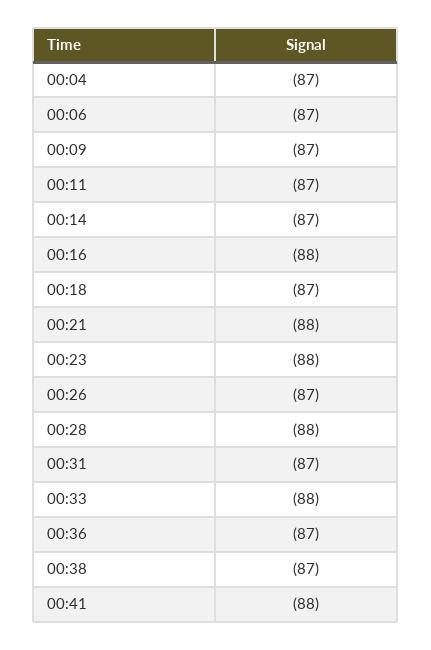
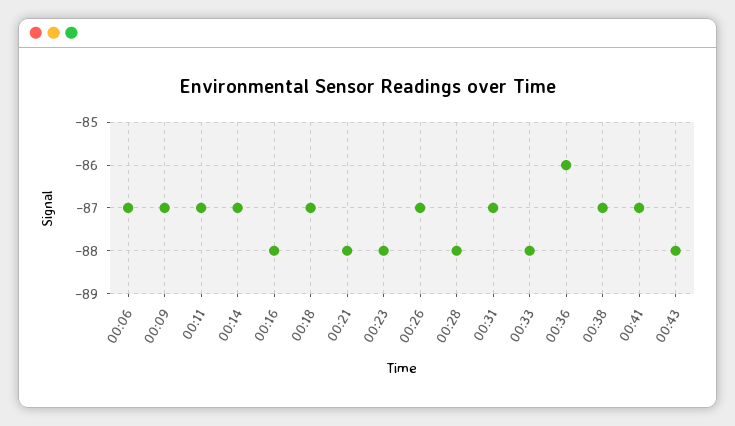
00:04: -87 -> none
00:36: -87 -> -86
00:41: -88 -> -87
00:43: none -> -88

